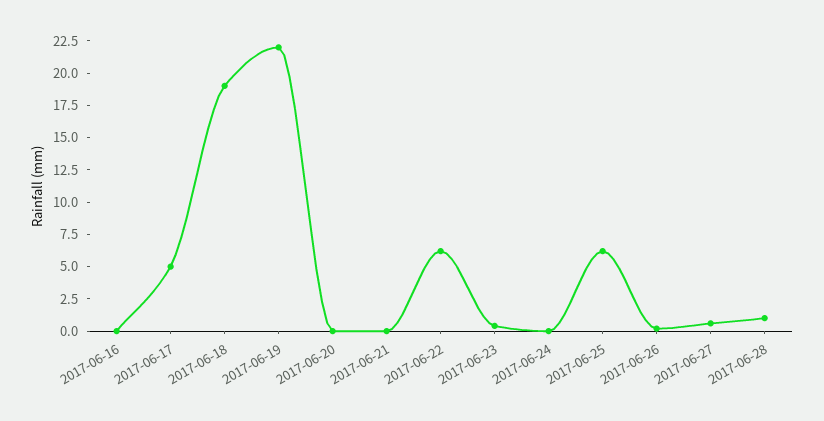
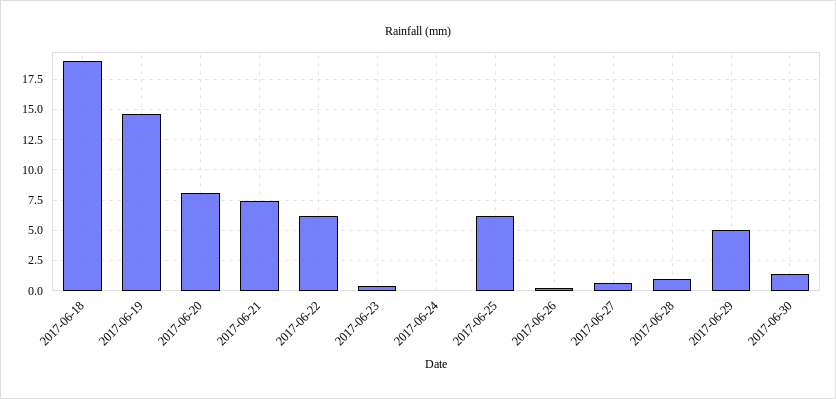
2017-06-16: 0 -> none
2017-06-17: 5 -> none
2017-06-19: 22.5 -> 14.5
2017-06-20: 0 -> 8
2017-06-21: 0 -> 7.5
2017-06-29: none -> 5
2017-06-30: none -> 1.5

